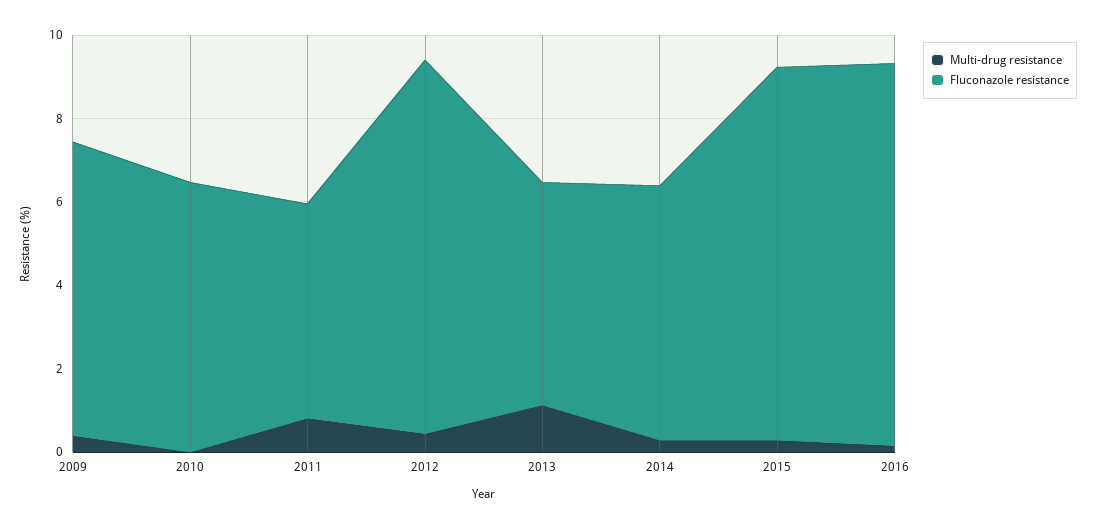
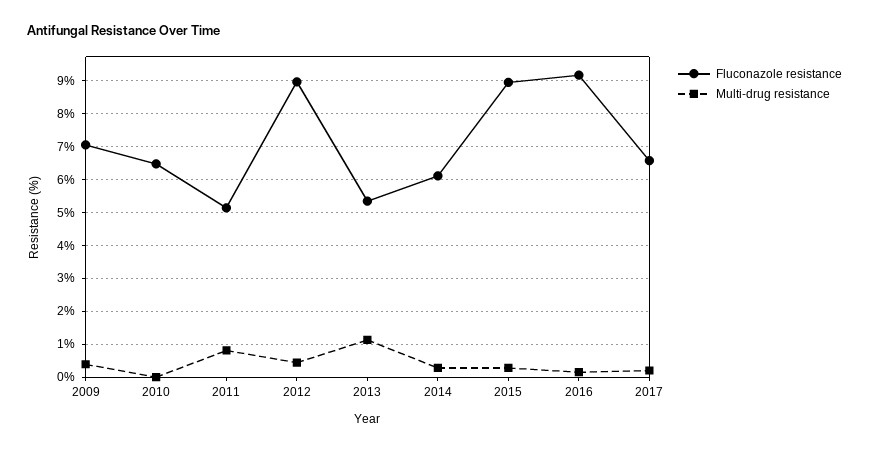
Fluconazole resistance, 2017: none -> 6.6
Multi-drug resistance, 2017: none -> 0.2

